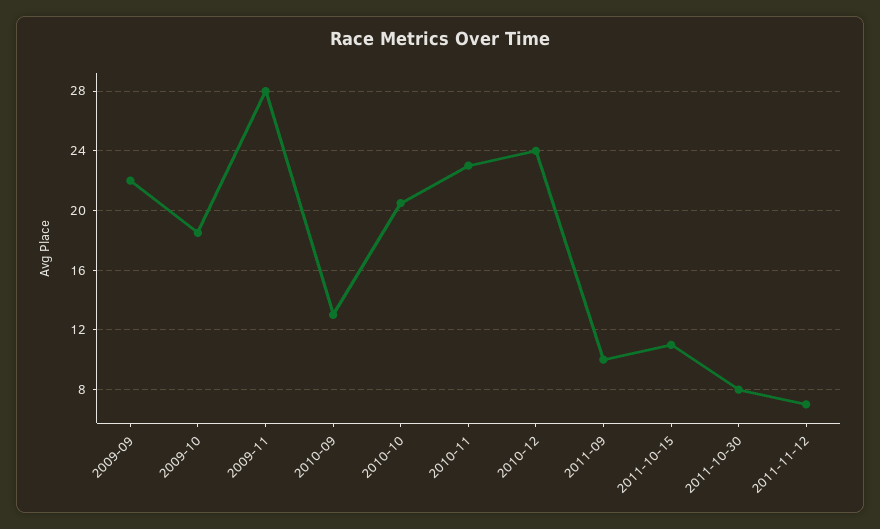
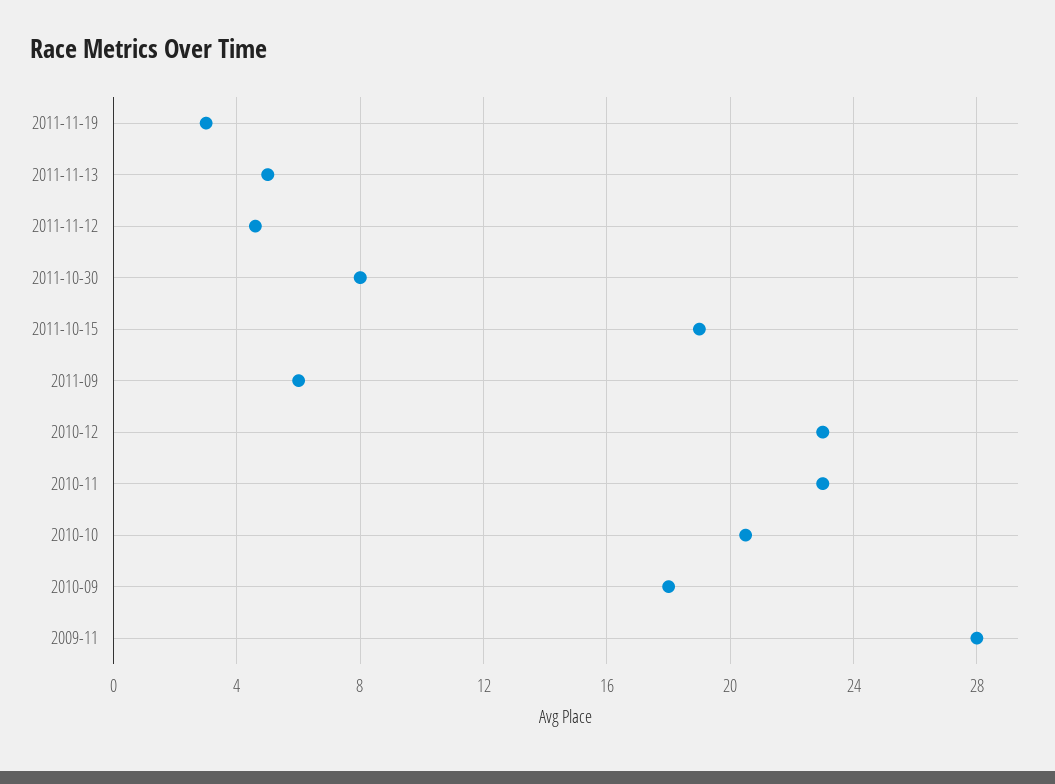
2009-09: 22 -> none
2009-10: 18.5 -> none
2010-09: 13 -> 18
2010-12: 24 -> 23
2011-09: 10 -> 6
2011-10-15: 11 -> 19
2011-11-12: 7 -> 4.5
2011-11-19: none -> 3
2011-11-13: none -> 5

